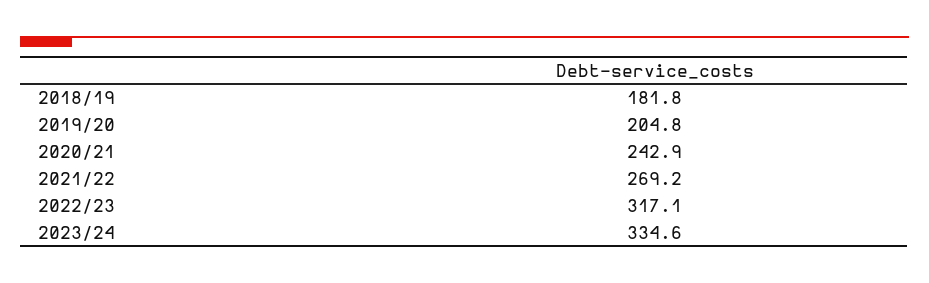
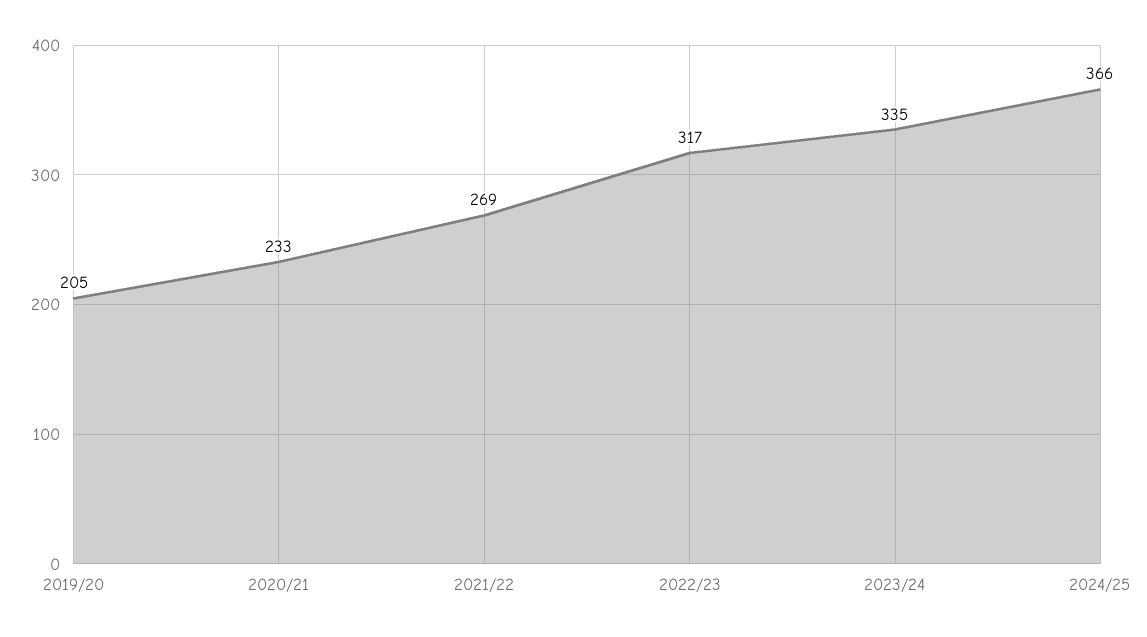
2018/19: 181.8 -> none
2020/21: 242.9 -> 233
2024/25: none -> 366

